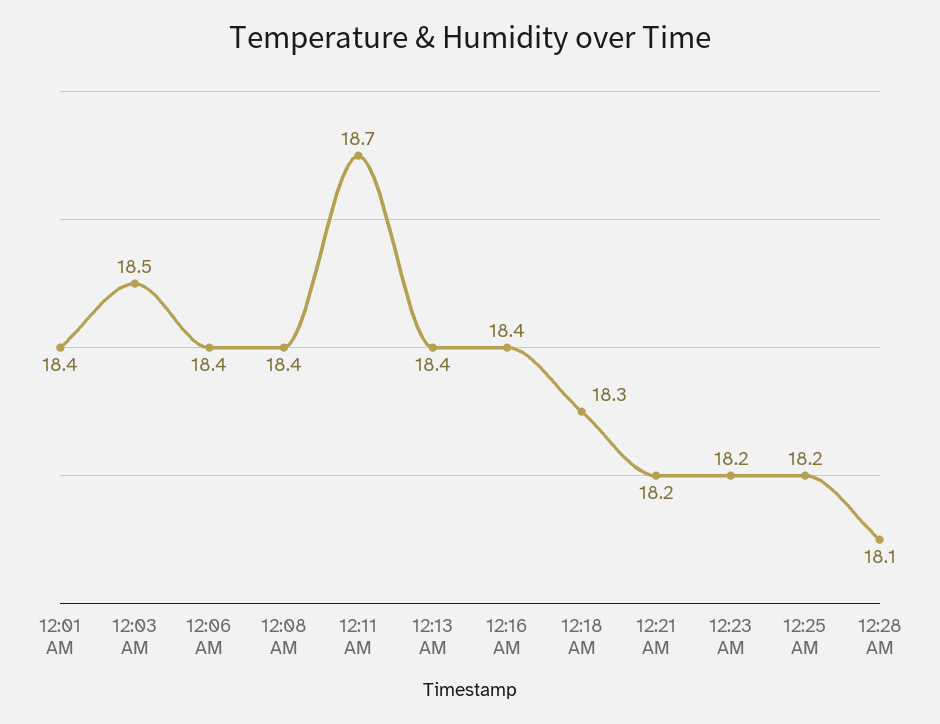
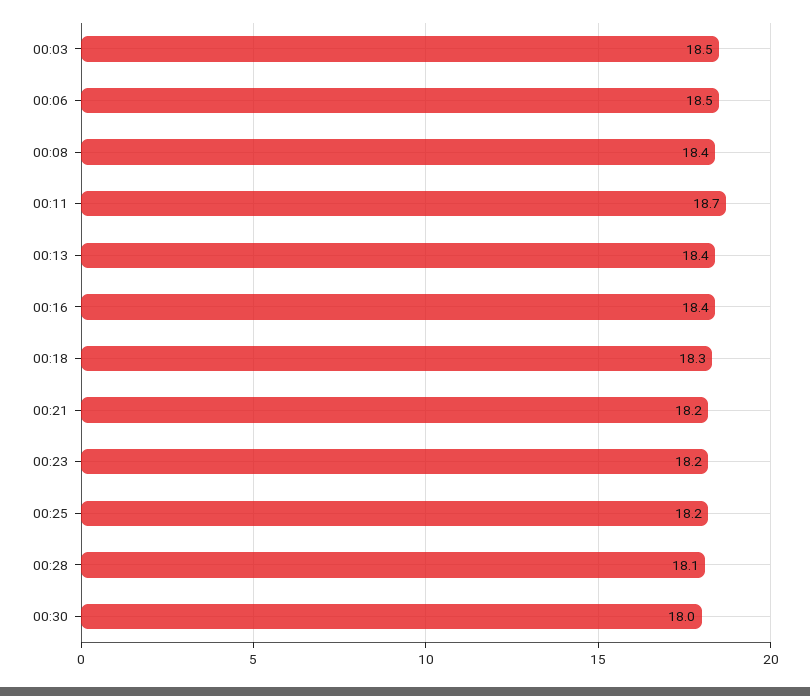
12:01 AM: 18.4 -> none
12:06 AM: 18.4 -> 18.5
00:30: none -> 18

